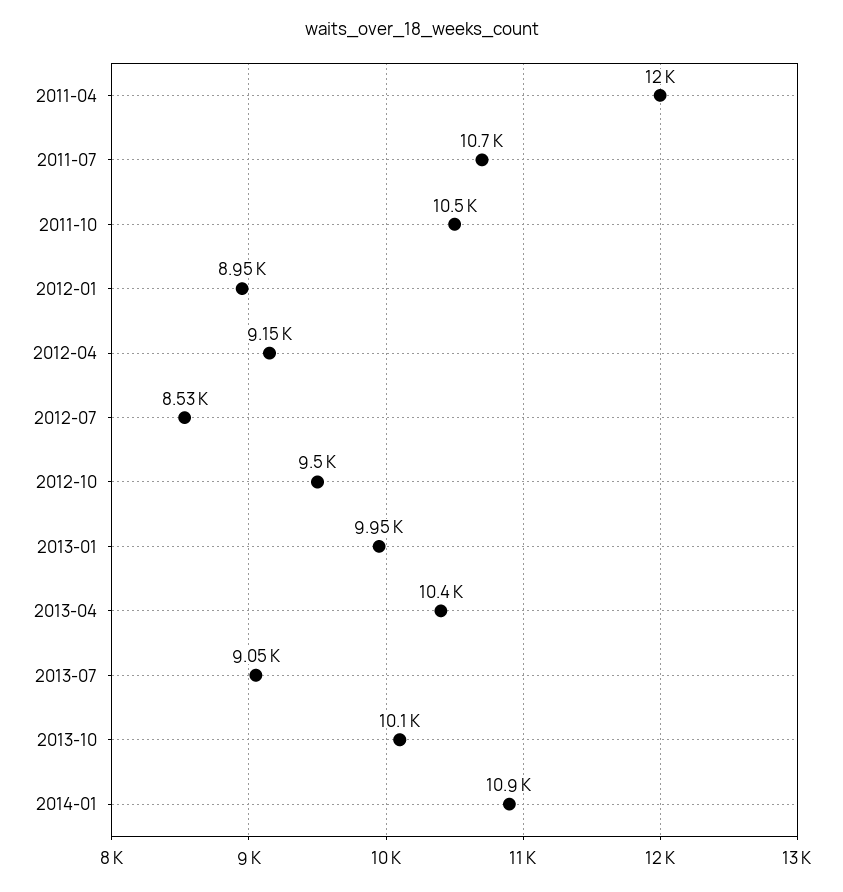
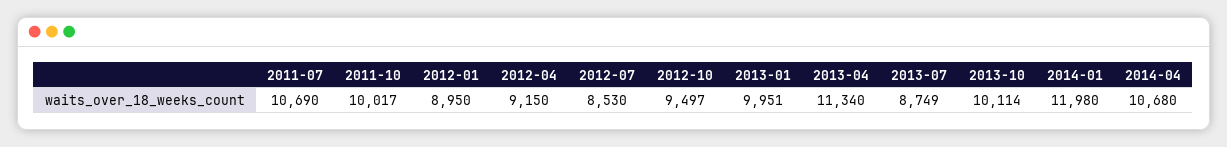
2011-04: 12000 -> none
2011-10: 10500 -> 10017
2013-04: 10400 -> 11340
2013-07: 9050 -> 8749
2014-01: 10900 -> 11980
2014-04: none -> 10680

